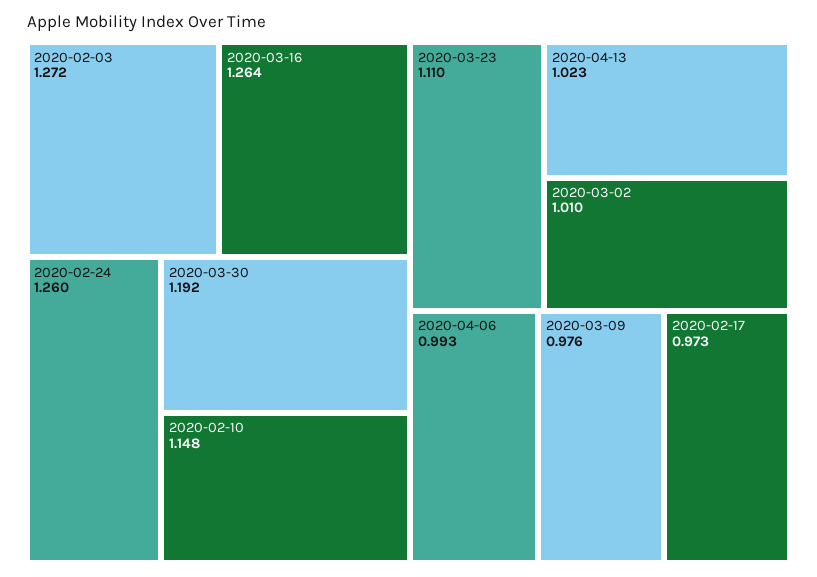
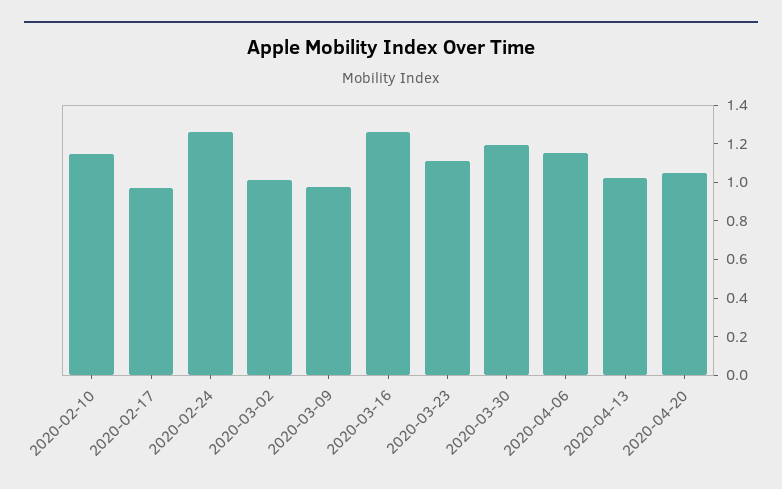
2020-02-03: 1.272 -> none
2020-04-06: 0.993 -> 1.15
2020-04-20: none -> 1.05

